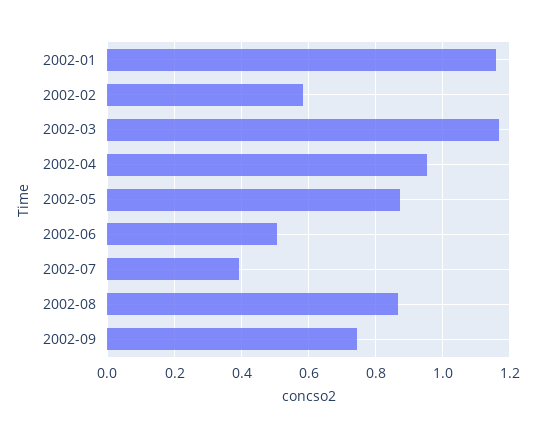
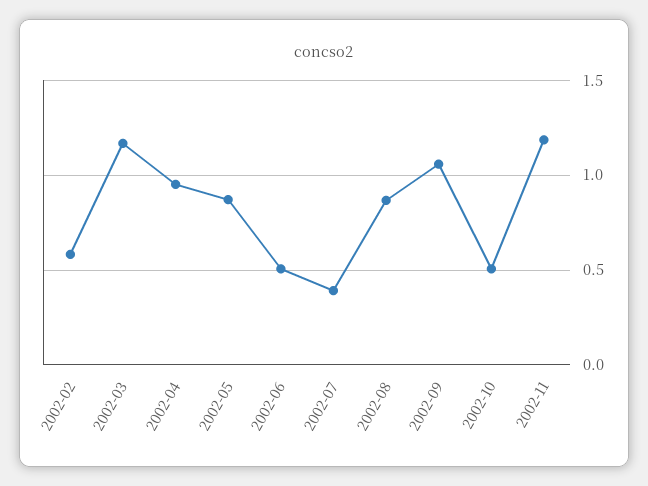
2002-01: 1.16 -> none
2002-09: 0.74 -> 1.05
2002-10: none -> 0.5
2002-11: none -> 1.2

